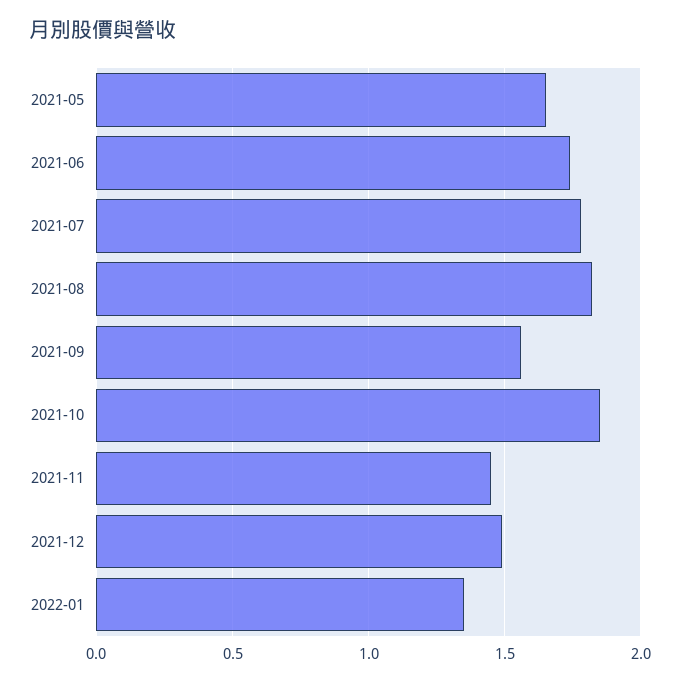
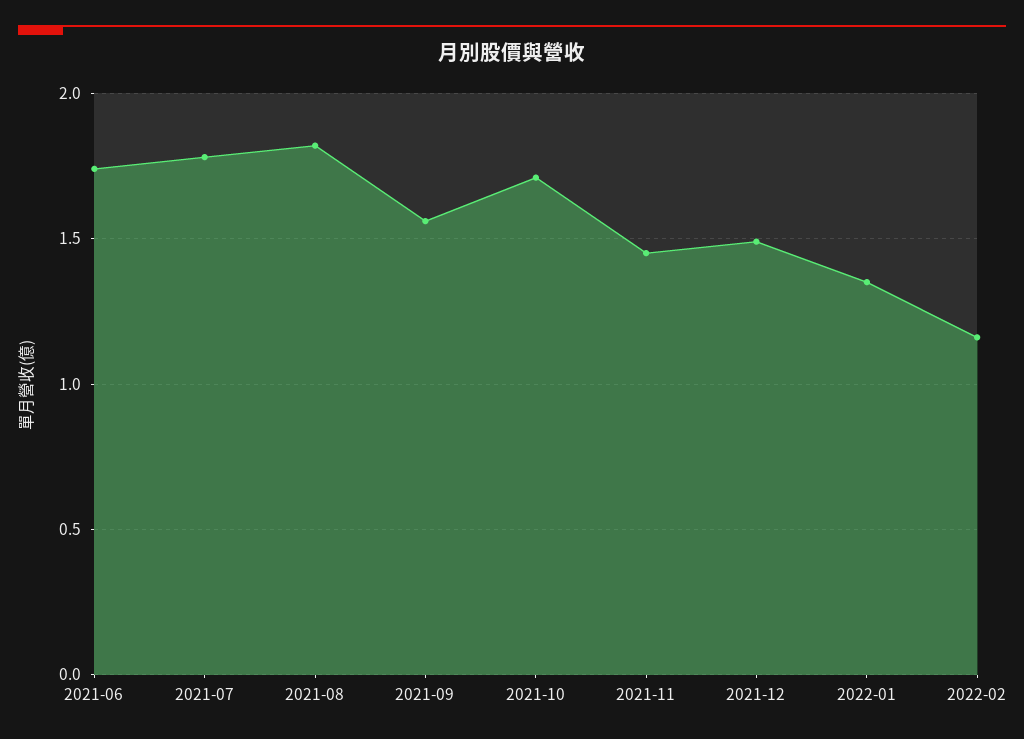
2021-05: 1.65 -> none
2021-10: 1.85 -> 1.7
2022-02: none -> 1.15

